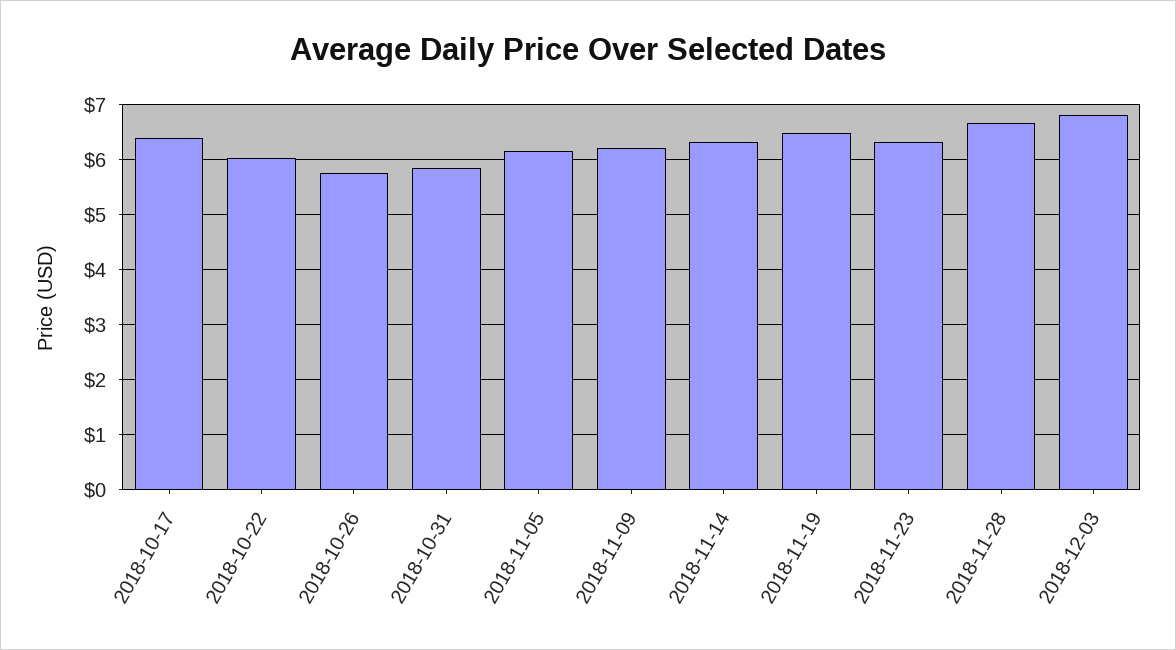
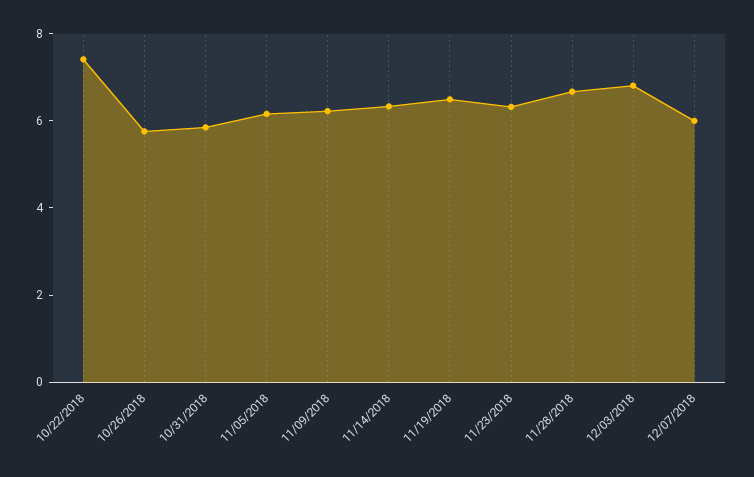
2018-10-17: 6.4 -> none
2018-10-22: 6 -> 7.5
12/07/2018: none -> 6

